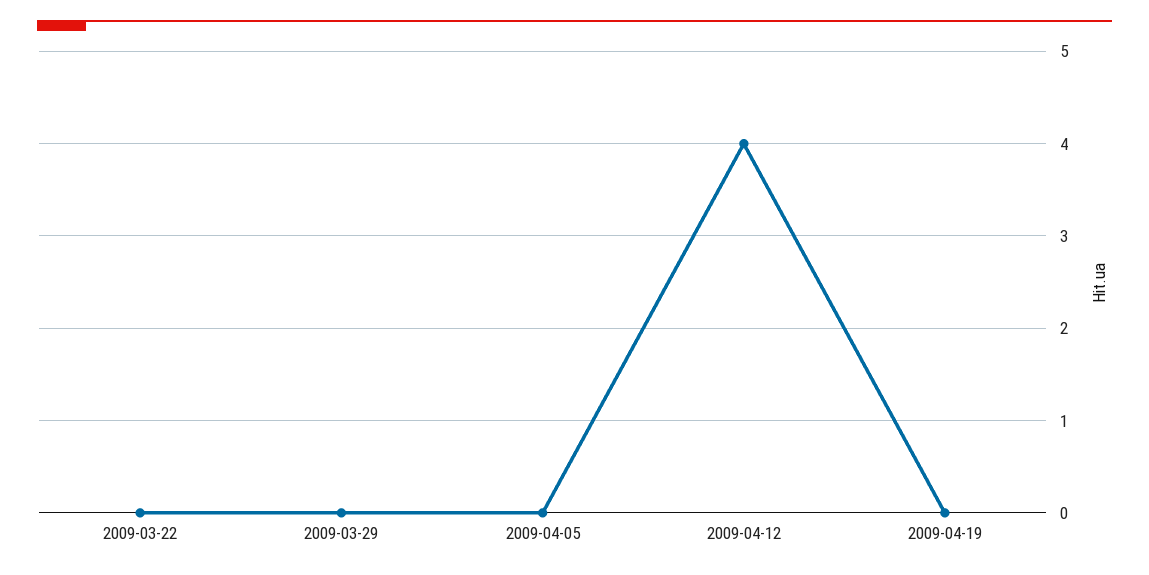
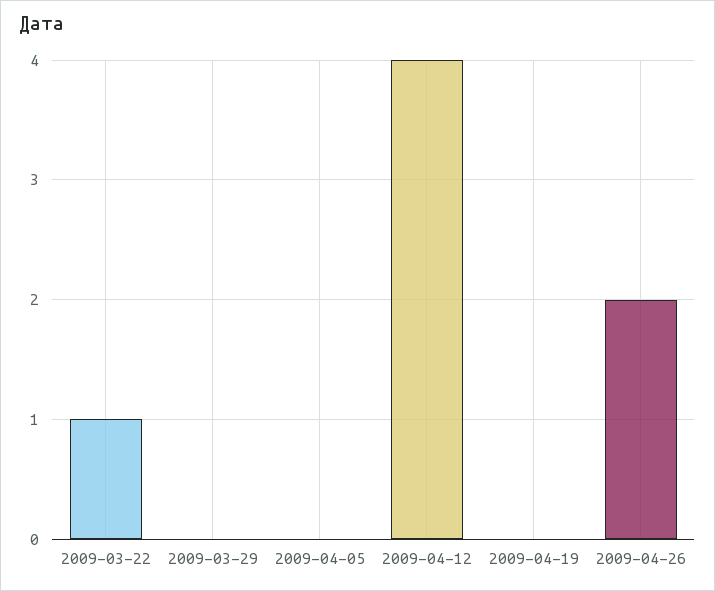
2009-03-22: 0 -> 1
2009-04-26: none -> 2

